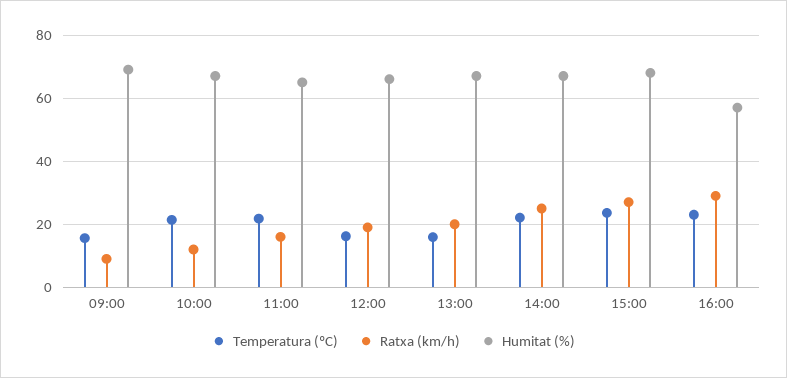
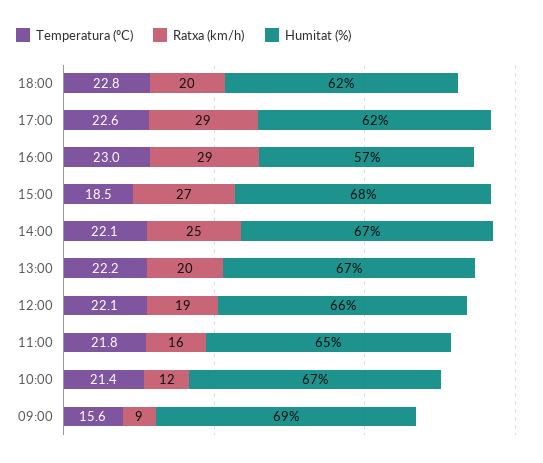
Temperatura (ºC), 12:00: 16 -> 22.1
Temperatura (ºC), 13:00: 16 -> 22.2
Temperatura (ºC), 15:00: 24 -> 18.5
Temperatura (ºC), 18:00: none -> 22.8
Ratxa (km/h), 18:00: none -> 20
Humitat (%), 18:00: none -> 62
Temperatura (ºC), 17:00: none -> 22.6
Ratxa (km/h), 17:00: none -> 29
Humitat (%), 17:00: none -> 62

